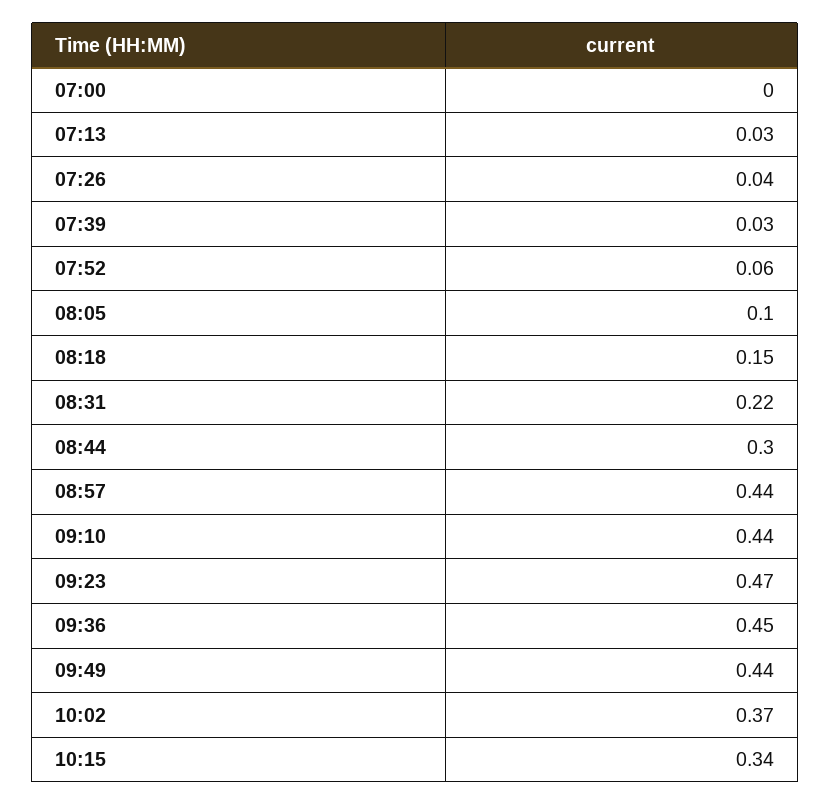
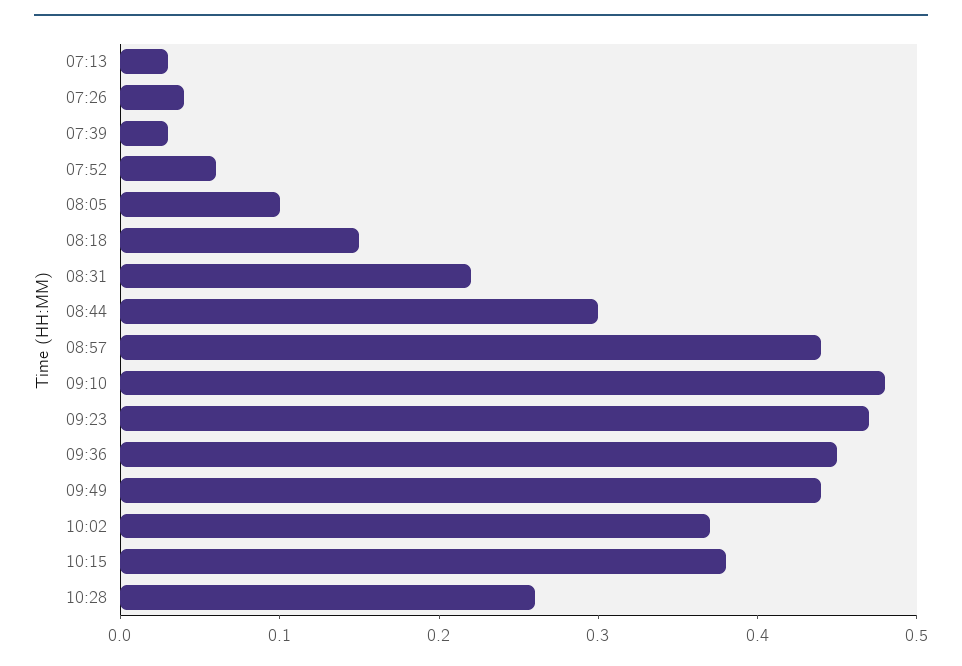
07:00: 0 -> none
09:10: 0.44 -> 0.48
10:15: 0.34 -> 0.38
10:28: none -> 0.26

